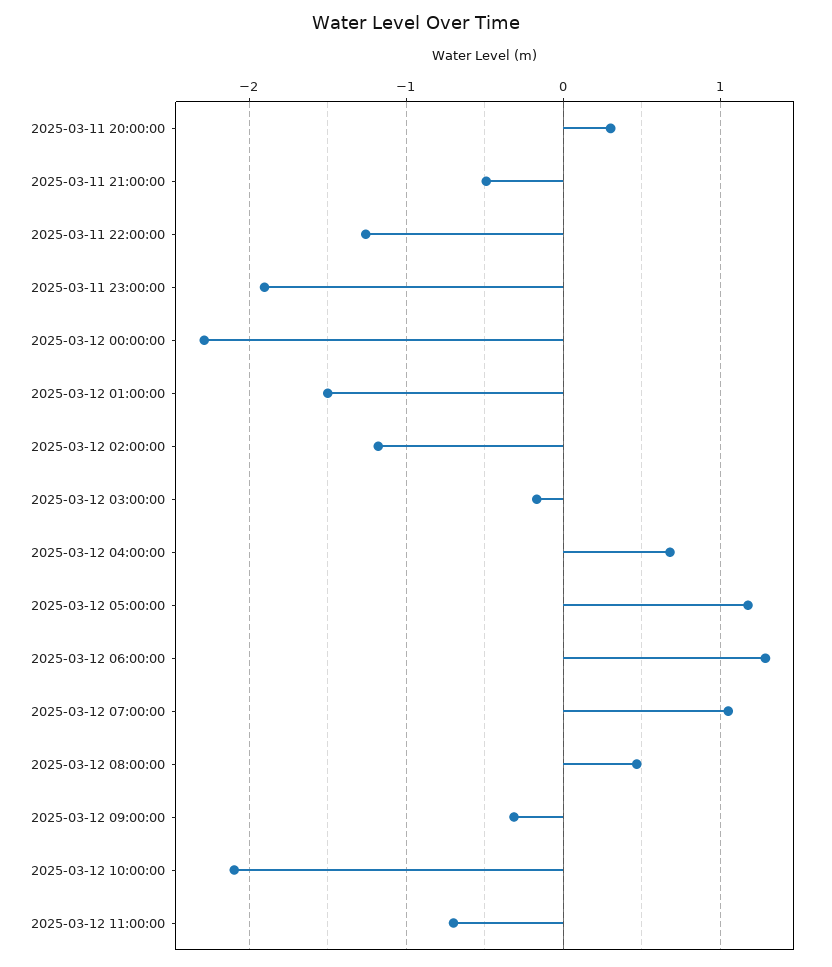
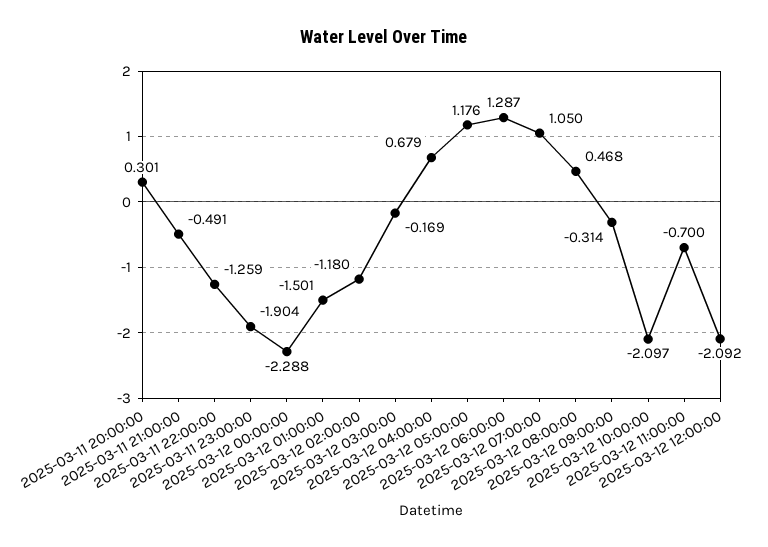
2025-03-12 12:00:00: none -> -2.092

